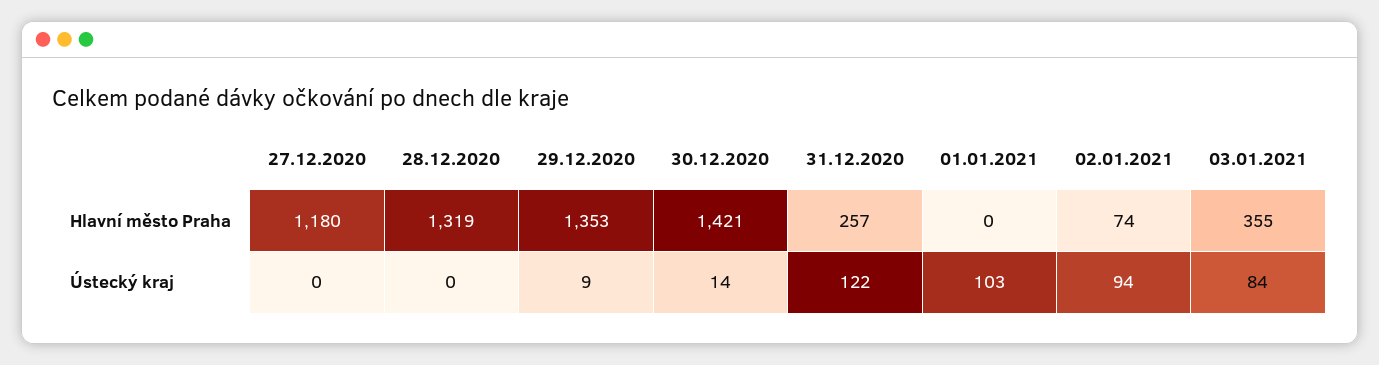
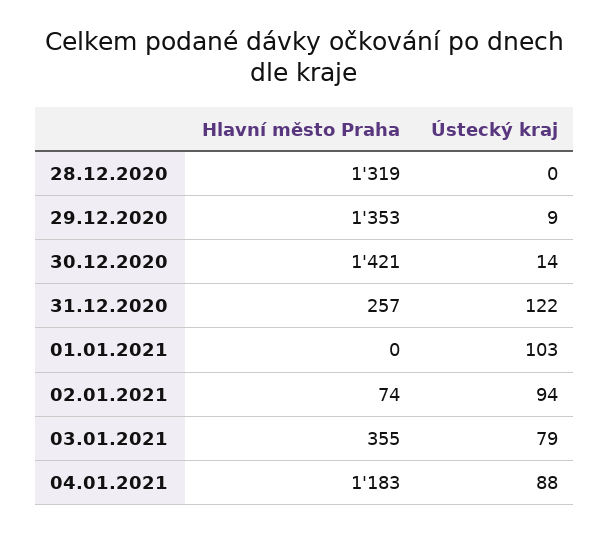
27.12.2020, Hlavní město Praha: 1180 -> none
27.12.2020, Ústecký kraj: 0 -> none
03.01.2021, Ústecký kraj: 84 -> 79
04.01.2021, Hlavní město Praha: none -> 1183
04.01.2021, Ústecký kraj: none -> 88

